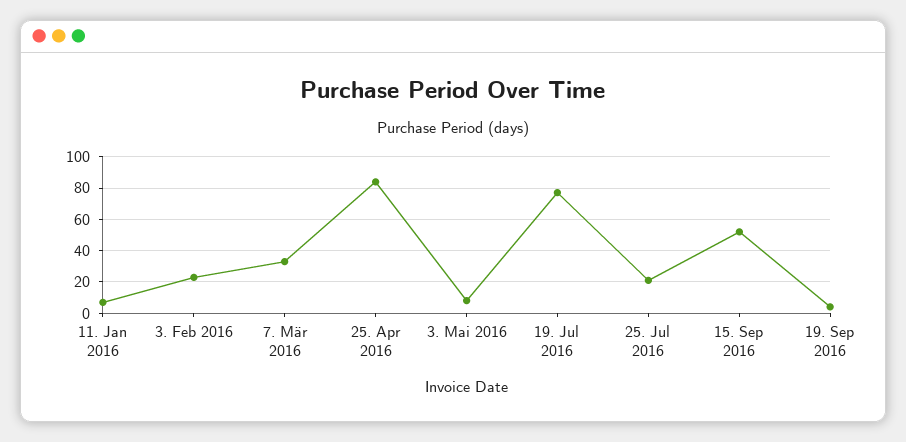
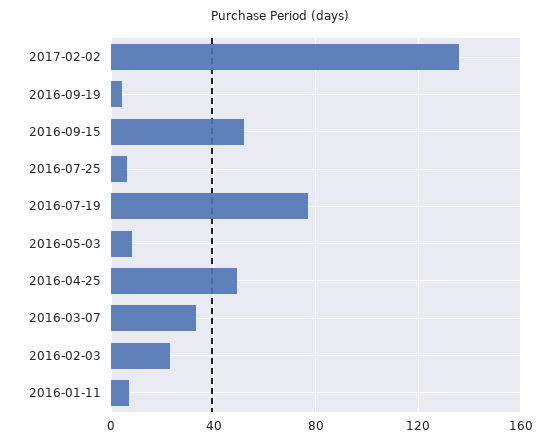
25. Apr 2016: 85 -> 50
25. Jul 2016: 20 -> 5
2017-02-02: none -> 135

